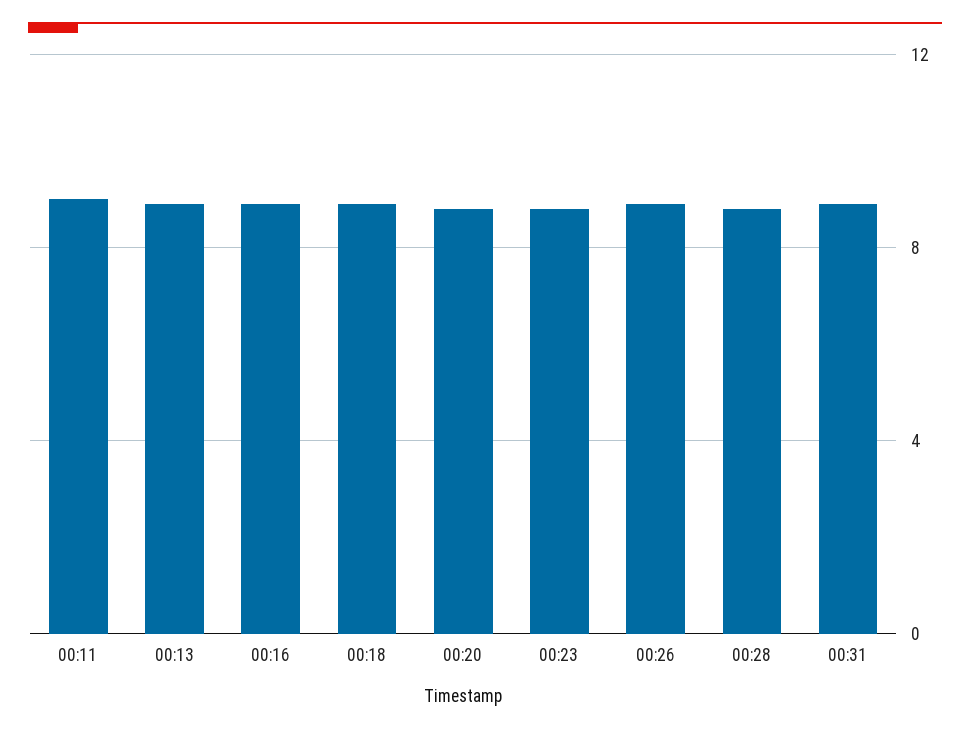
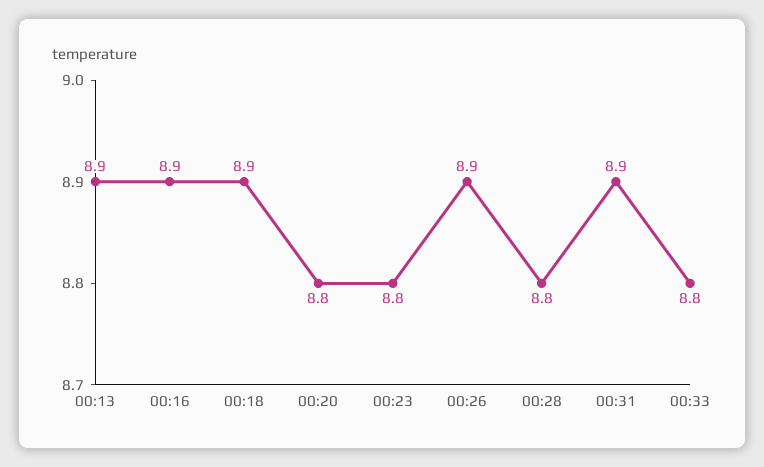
00:11: 9 -> none
00:33: none -> 8.8

